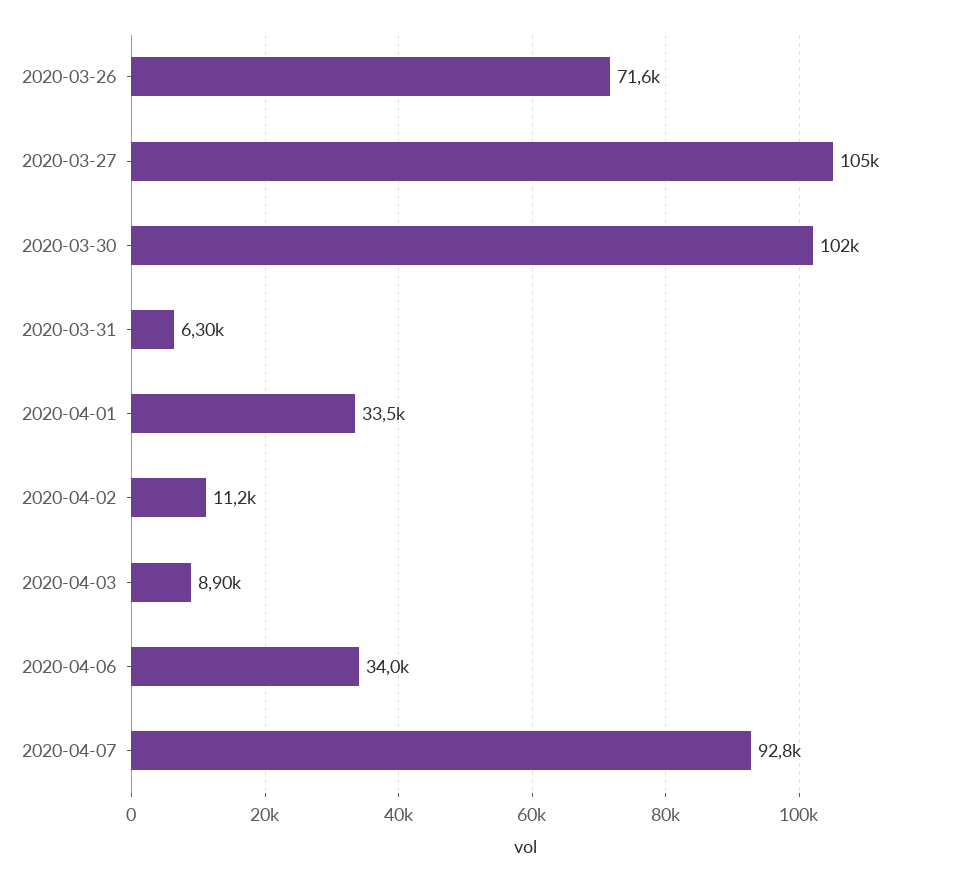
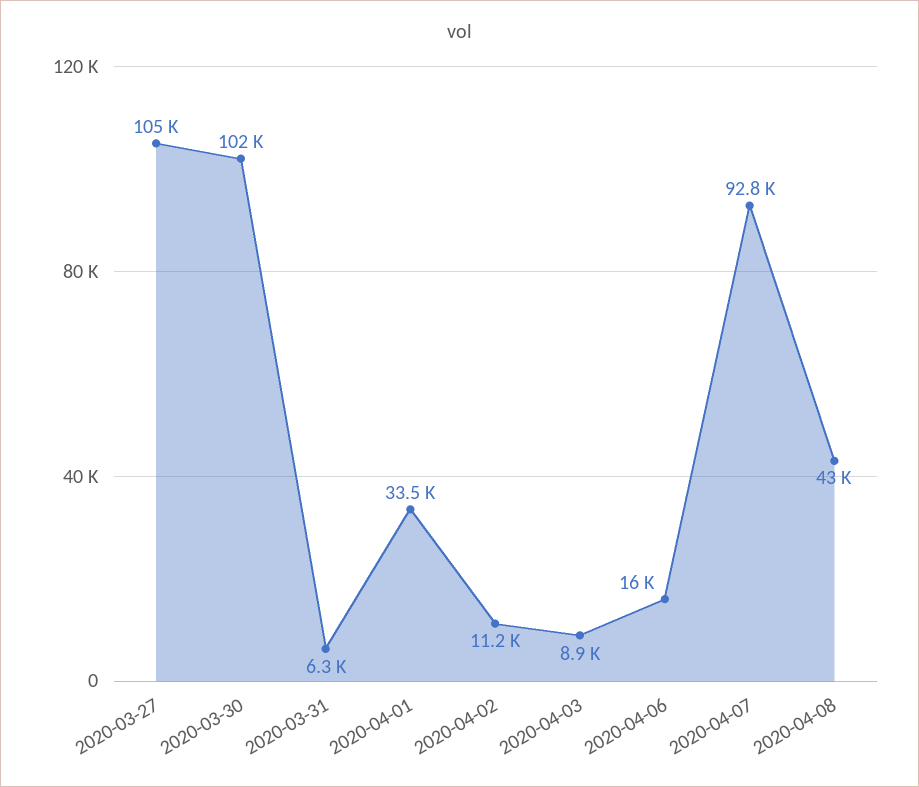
2020-03-26: 71600 -> none
2020-04-06: 34000 -> 16000
2020-04-08: none -> 43000

